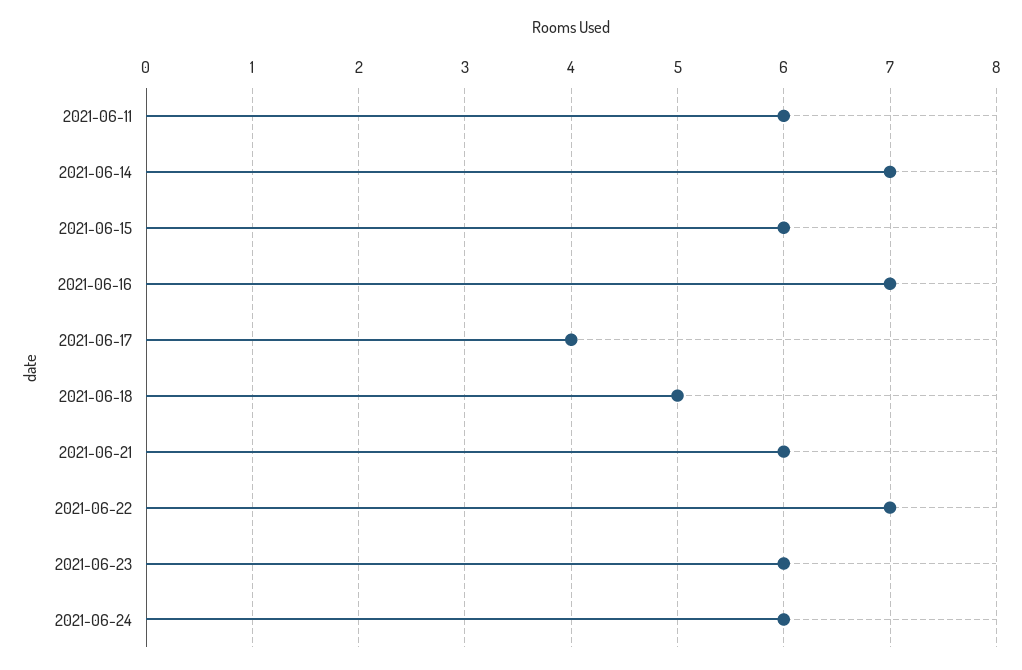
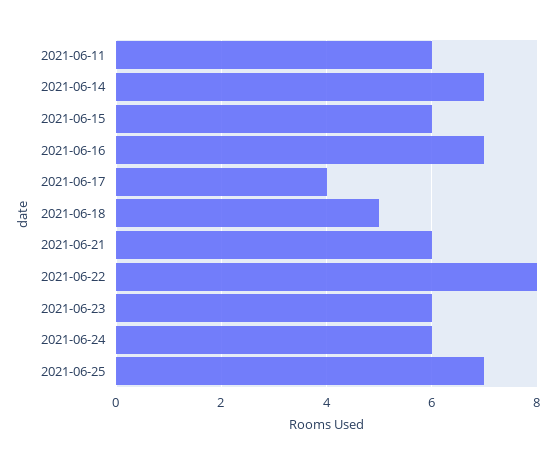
2021-06-22: 7 -> 8
2021-06-25: none -> 7

